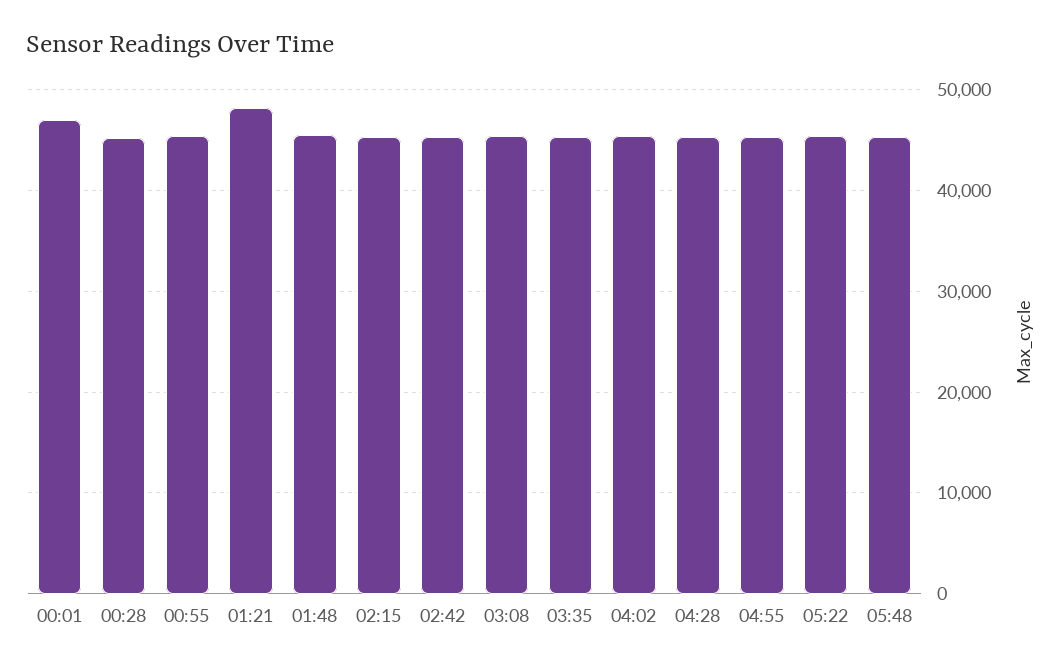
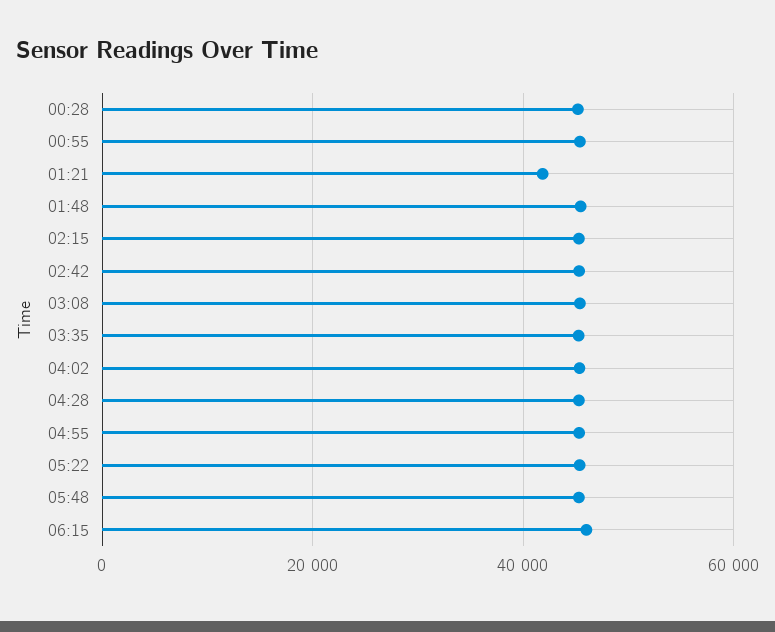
00:01: 47000 -> none
01:21: 48000 -> 42000
06:15: none -> 46000

